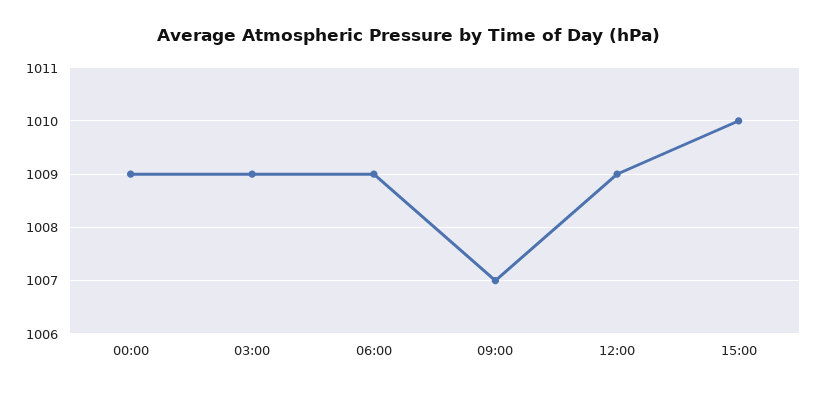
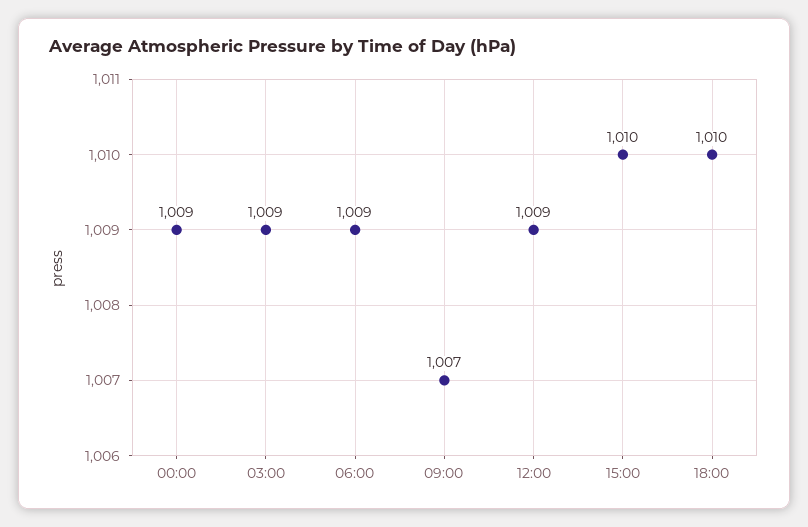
18:00: none -> 1010

